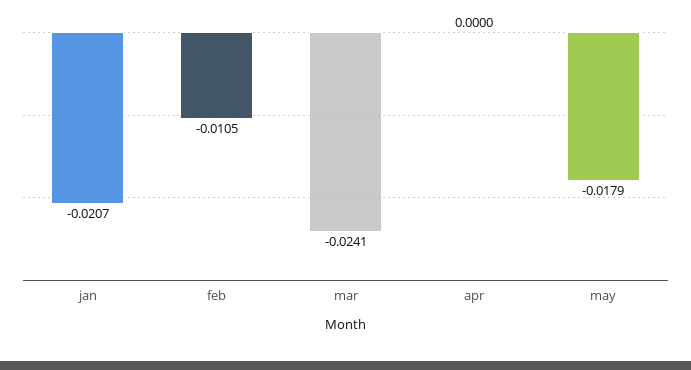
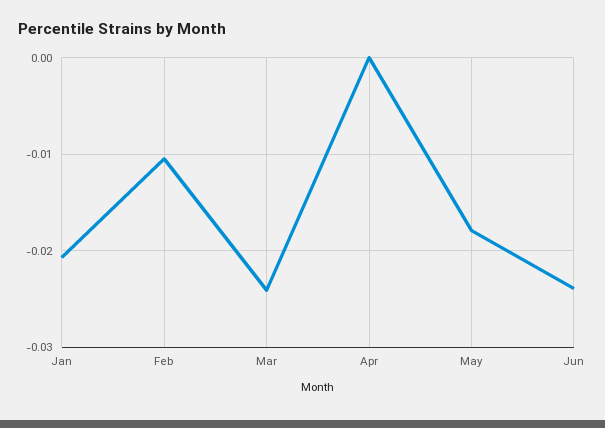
Jun: none -> -0.024

